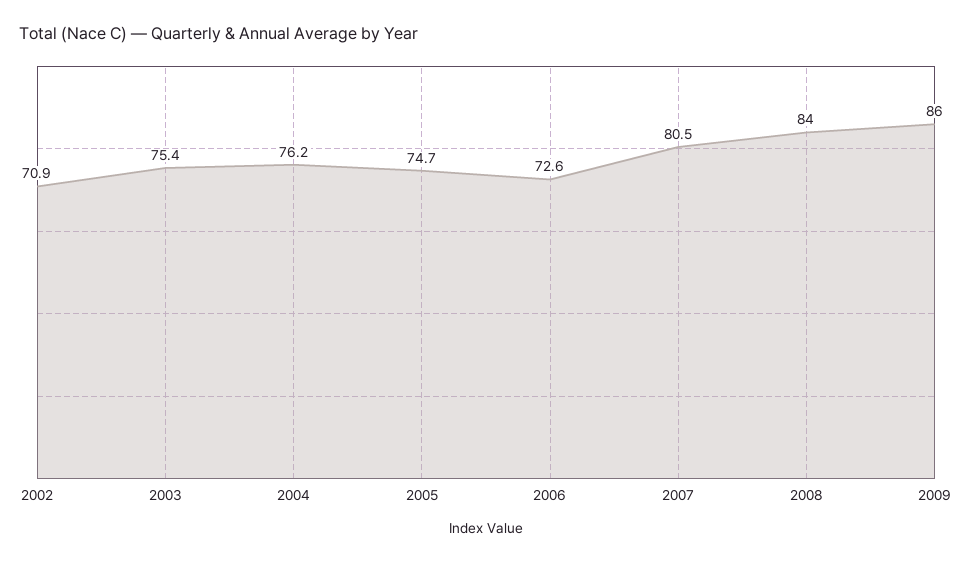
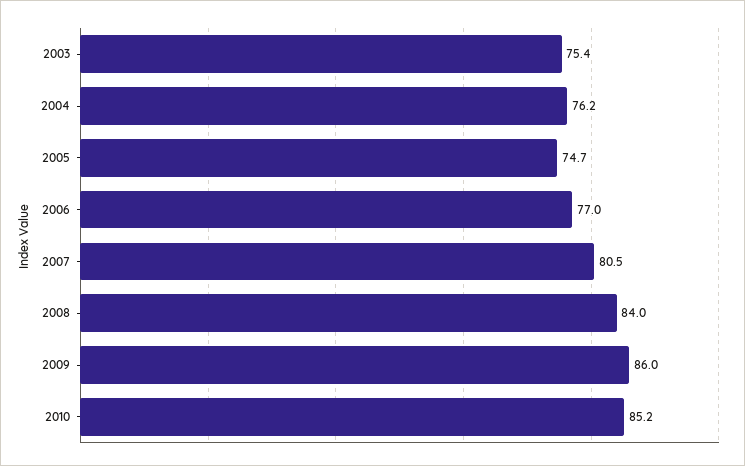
2002: 70.9 -> none
2006: 72.6 -> 77
2010: none -> 85.2

